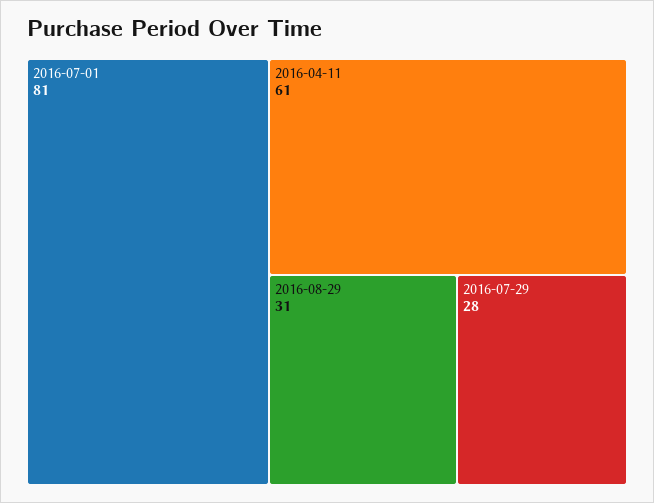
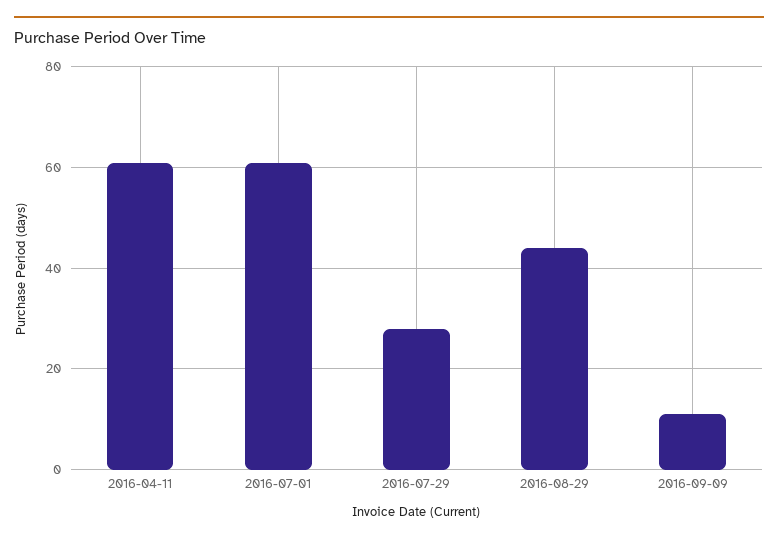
2016-07-01: 81 -> 60
2016-08-29: 31 -> 45
2016-09-09: none -> 10

